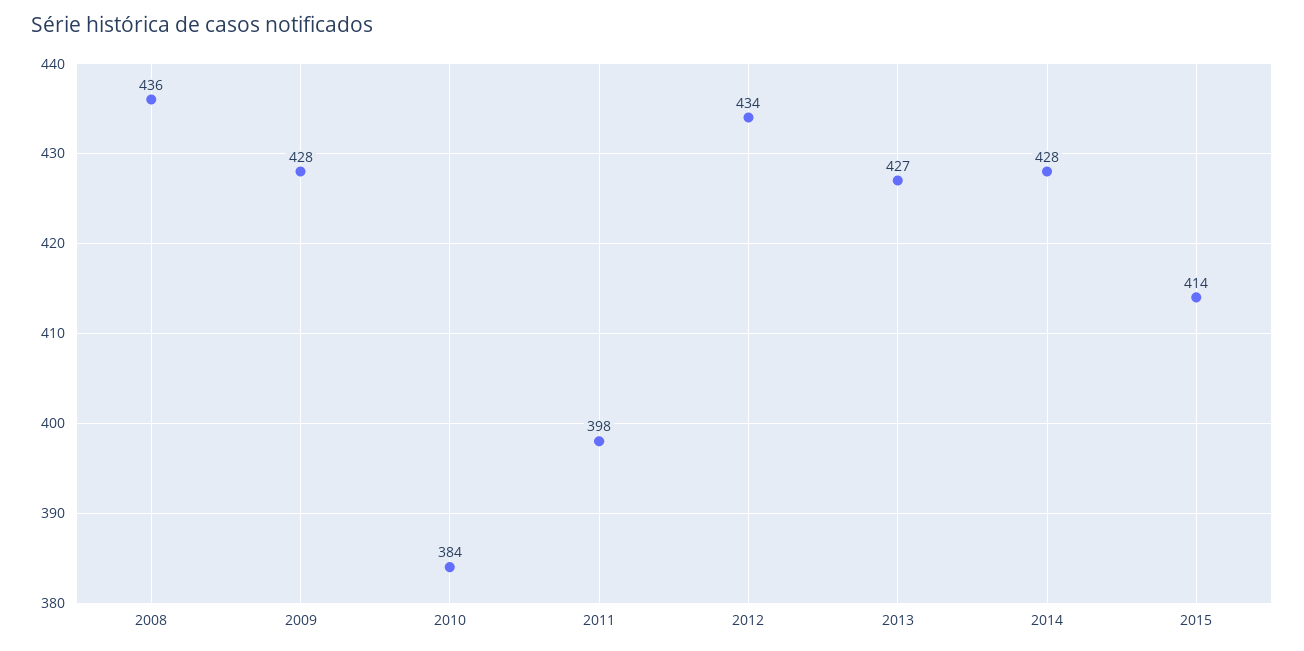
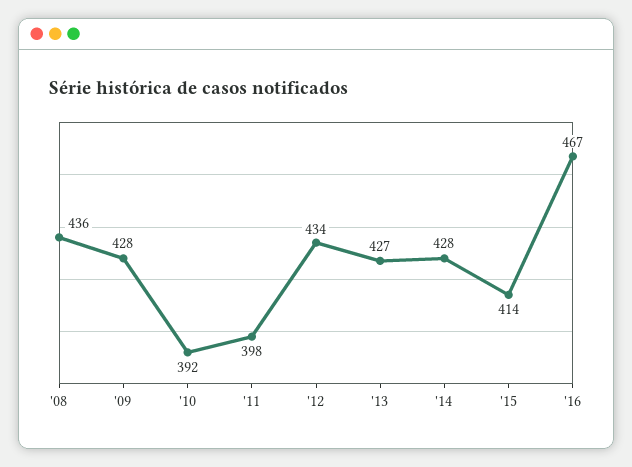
2010: 384 -> 392
'16: none -> 467

